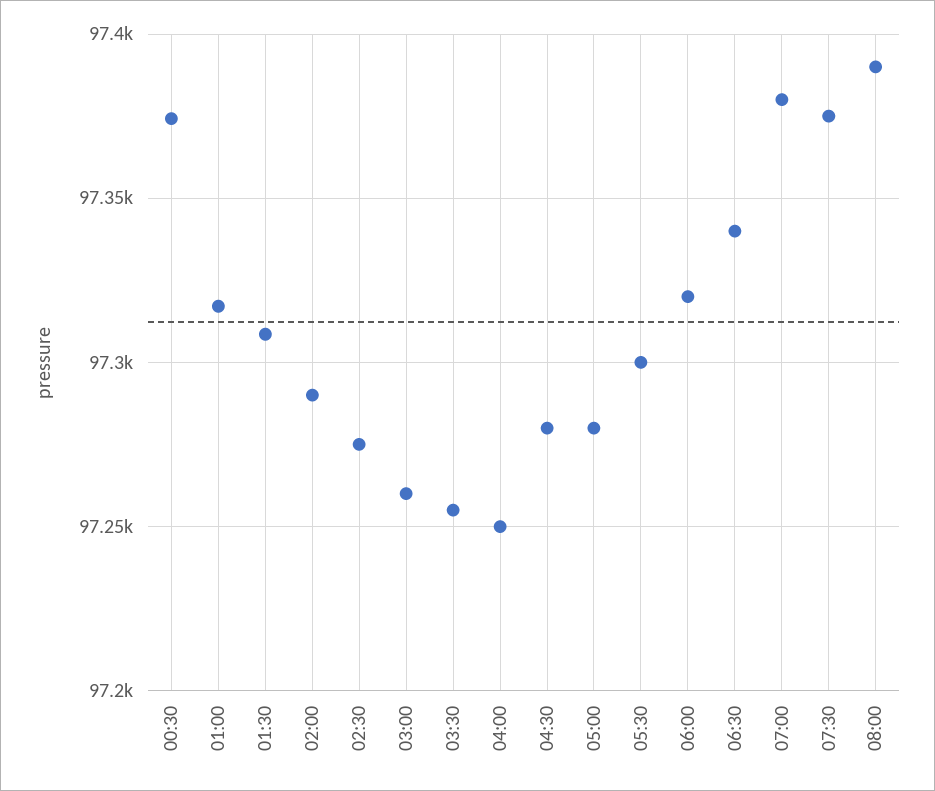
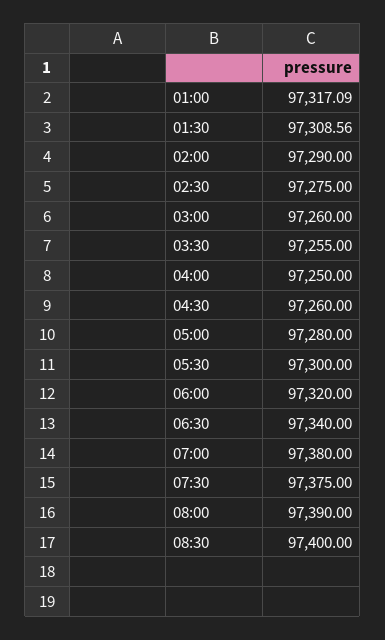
00:30: 97375 -> none
04:30: 97280 -> 97260
08:30: none -> 97400

